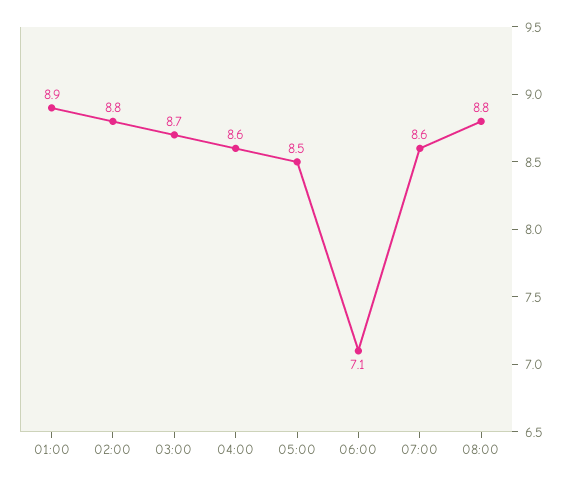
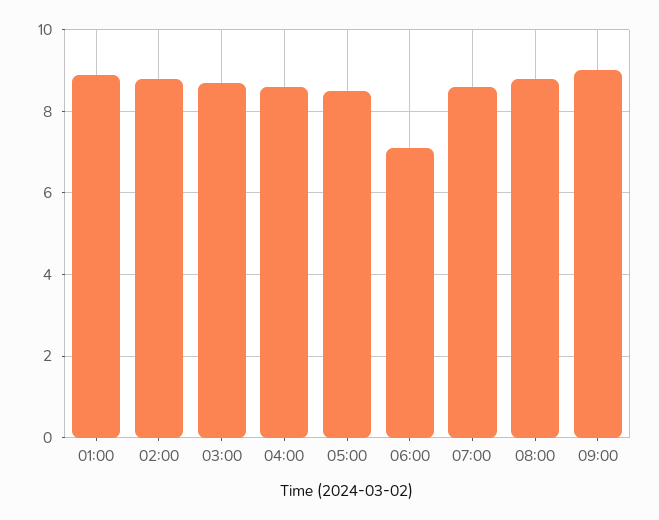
09:00: none -> 9

